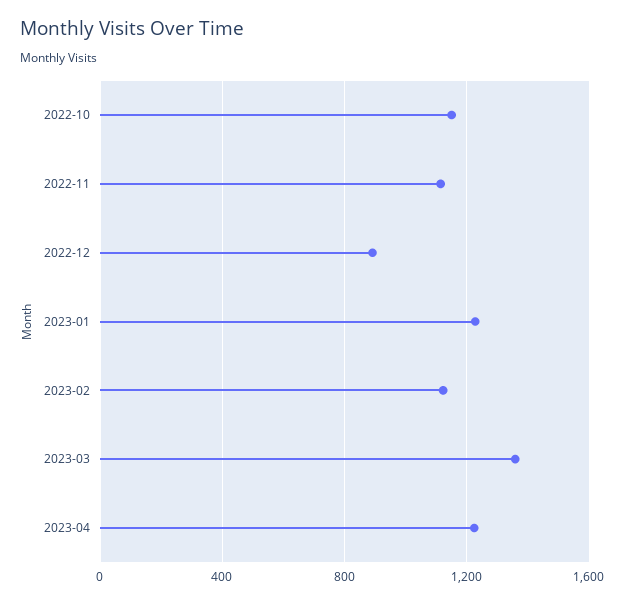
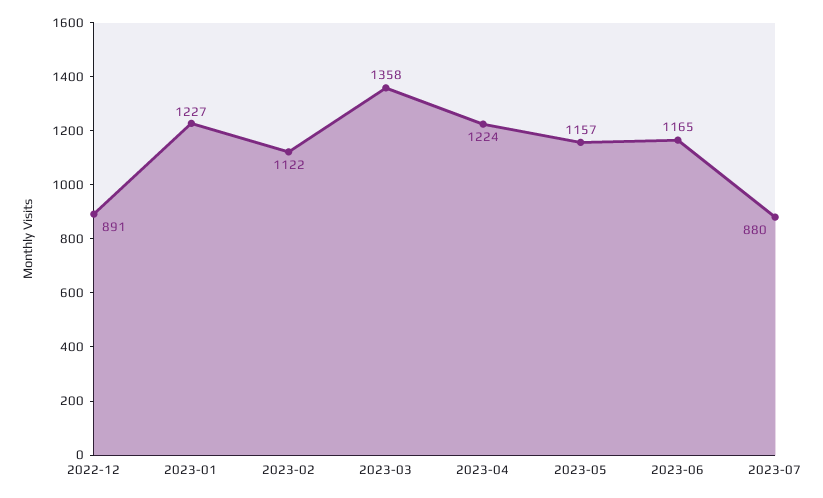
2022-10: 1150 -> none
2022-11: 1100 -> none
2023-05: none -> 1157
2023-06: none -> 1165
2023-07: none -> 880

